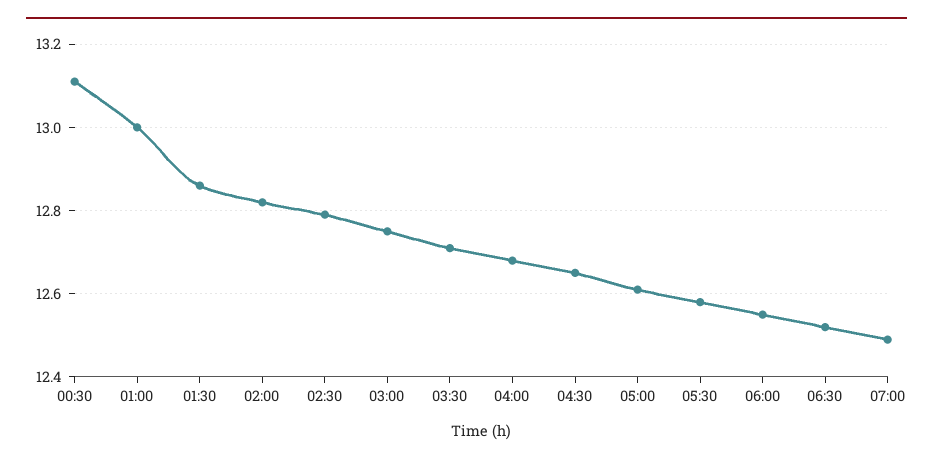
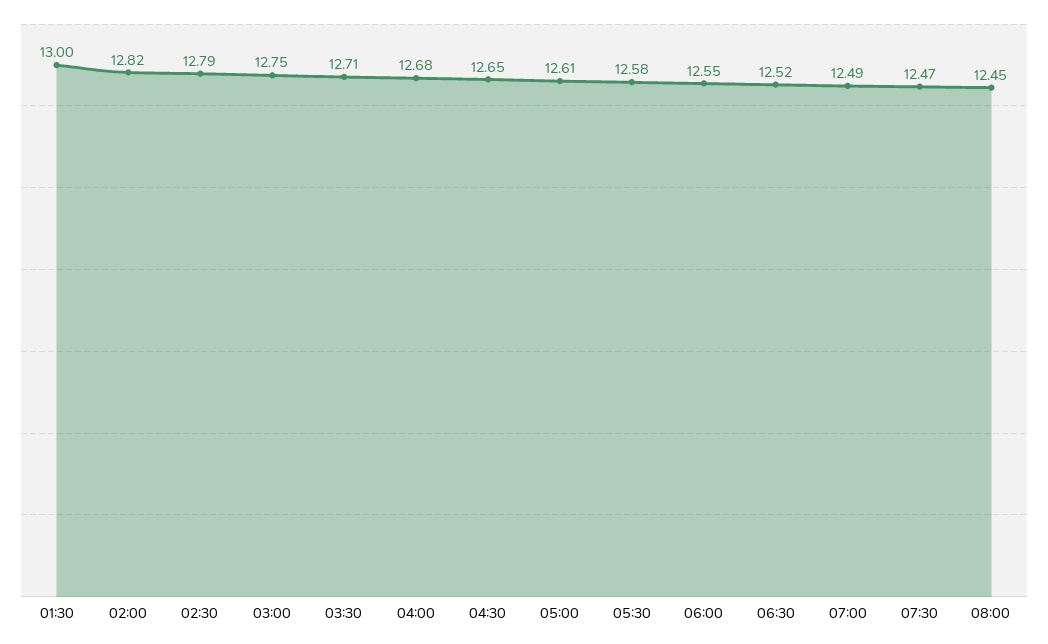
00:30: 13.1 -> none
01:00: 13 -> none
01:30: 12.85 -> 13
07:30: none -> 12.47
08:00: none -> 12.45

